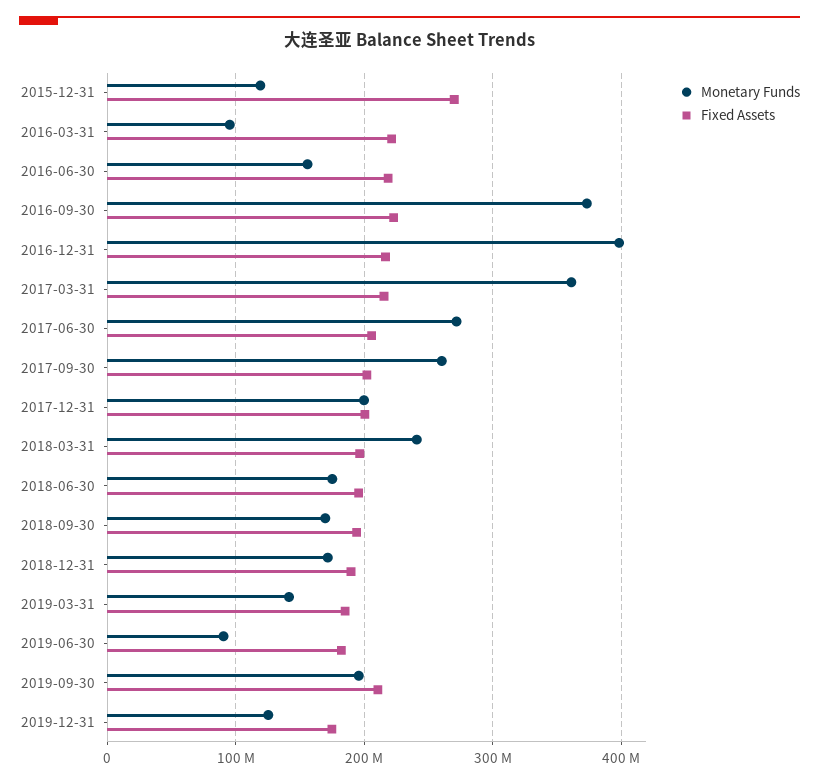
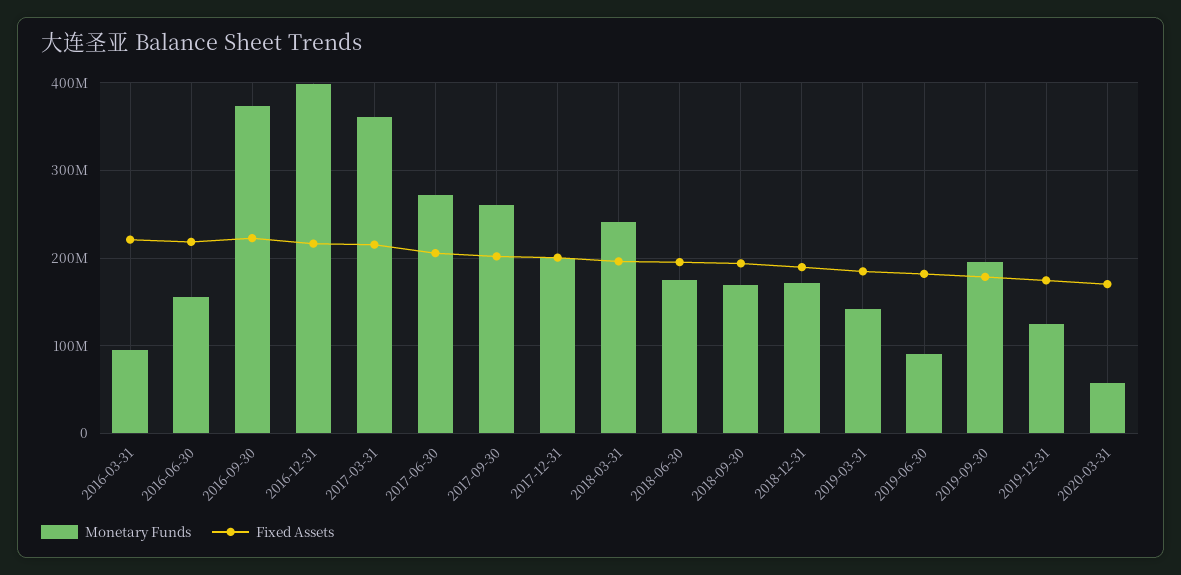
Monetary Funds, 2015-12-31: 120000000 -> none
Fixed Assets, 2015-12-31: 270000000 -> none
Fixed Assets, 2019-09-30: 210000000 -> 180000000
Monetary Funds, 2020-03-31: none -> 60000000
Fixed Assets, 2020-03-31: none -> 170000000

